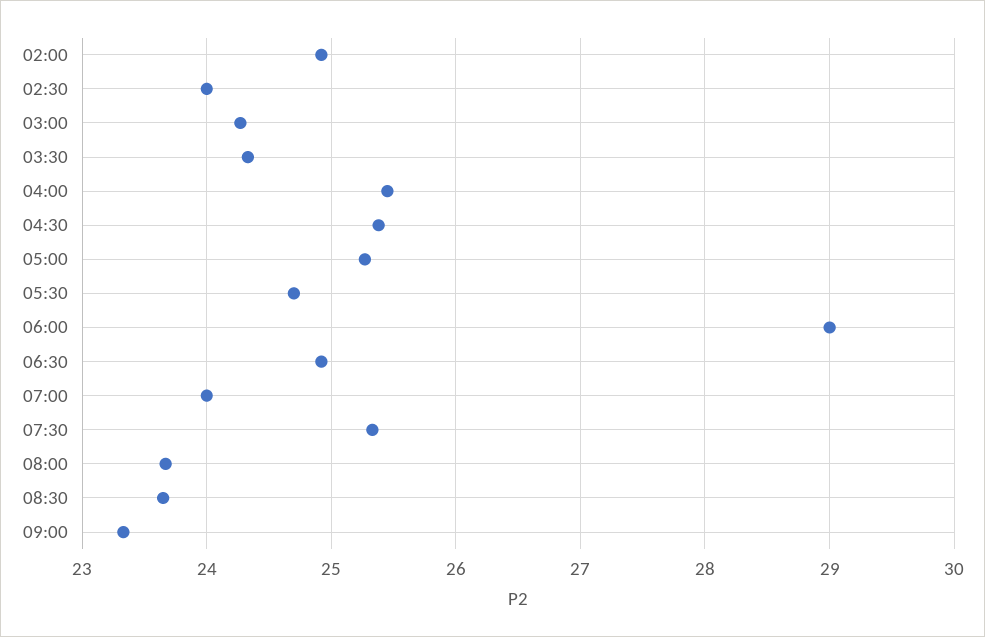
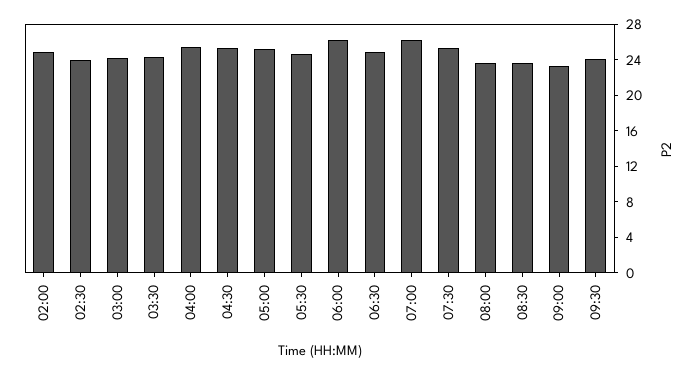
06:00: 29 -> 26
07:00: 24 -> 26
09:30: none -> 24

